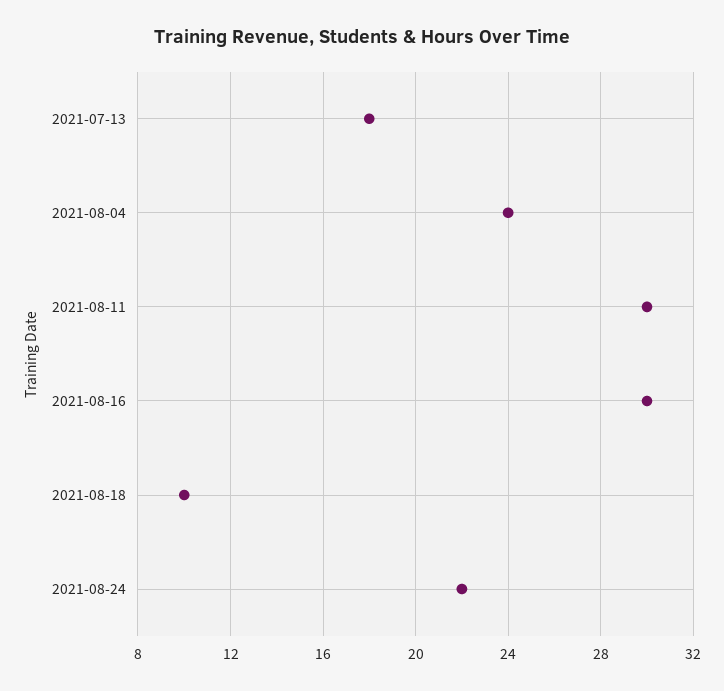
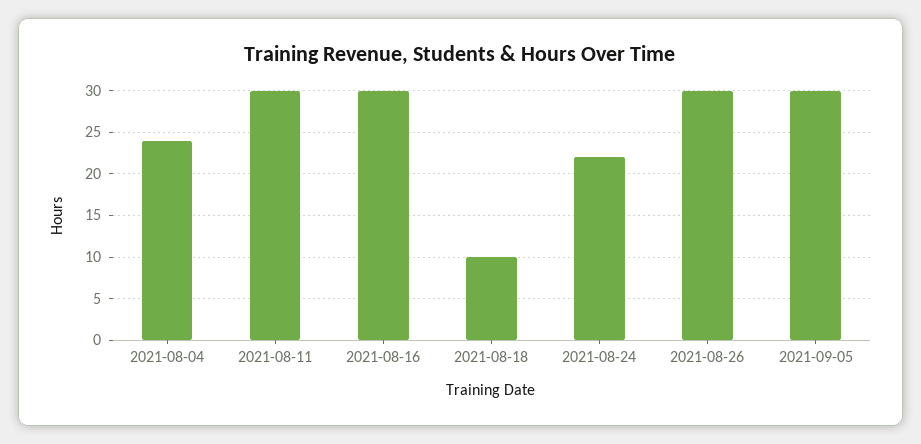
2021-07-13: 18 -> none
2021-08-26: none -> 30
2021-09-05: none -> 30

